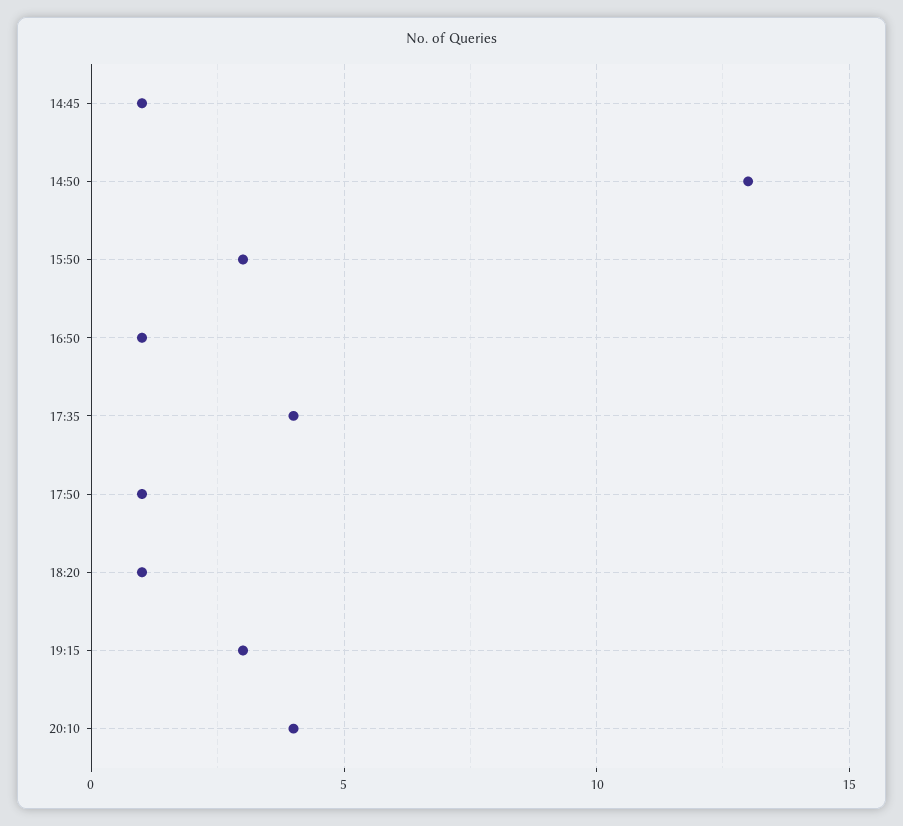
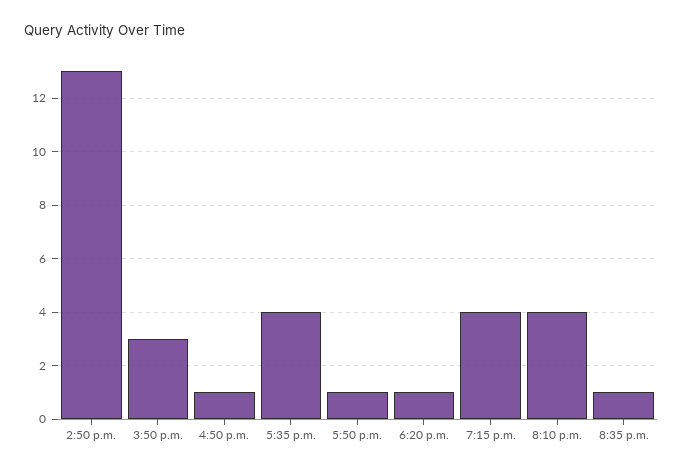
14:45: 1 -> none
19:15: 3 -> 4
8:35 p.m.: none -> 1

